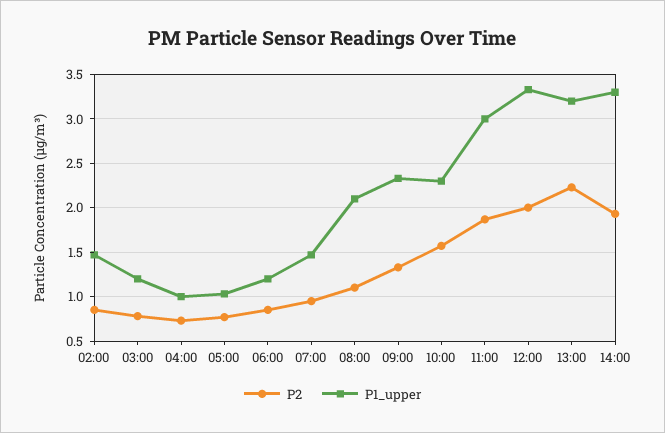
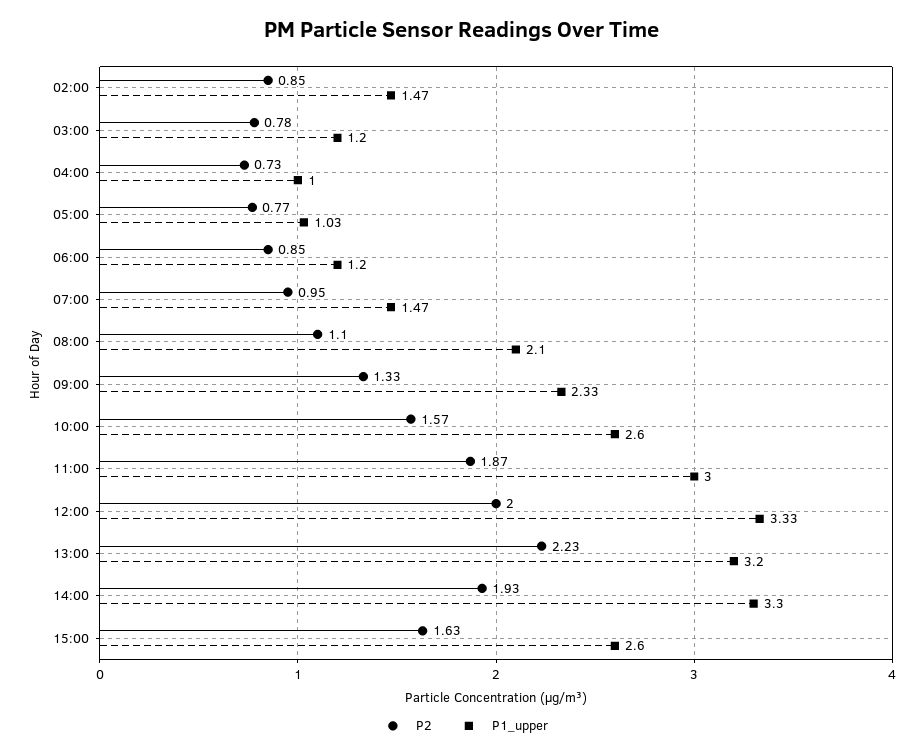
P1_upper, 10:00: 2.3 -> 2.6
P2, 15:00: none -> 1.63
P1_upper, 15:00: none -> 2.6

